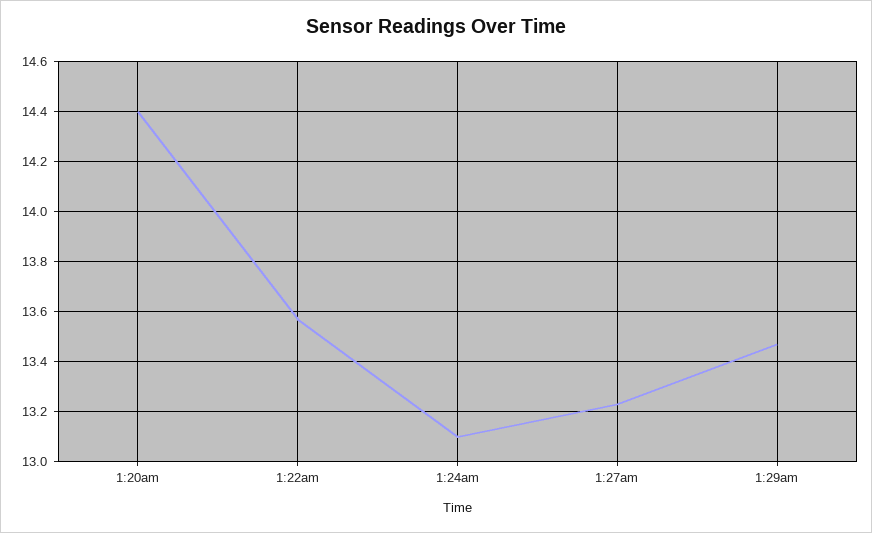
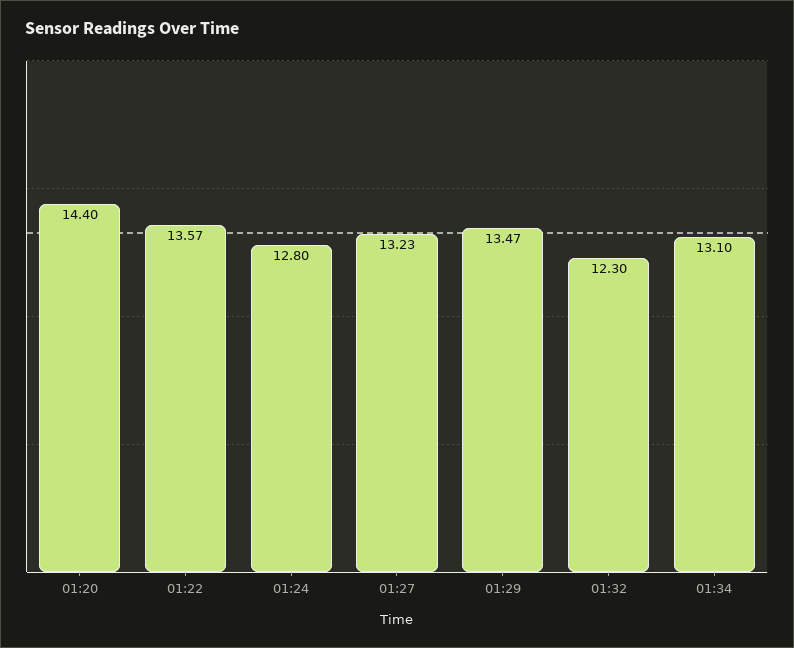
1:24am: 13.1 -> 12.8
01:32: none -> 12.3
01:34: none -> 13.1

